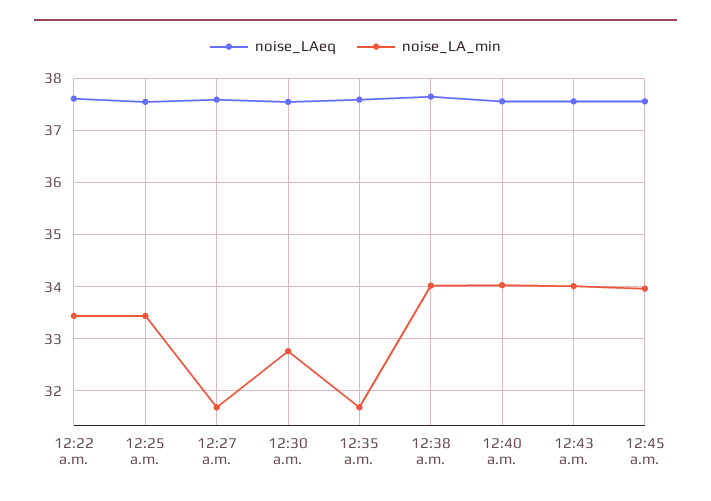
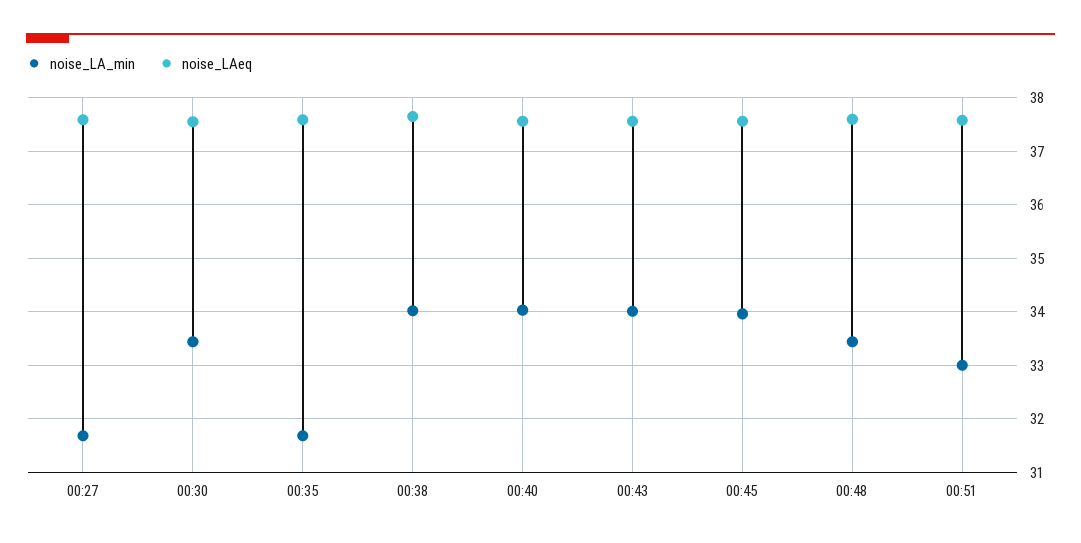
noise_LAeq, 12:22 a.m.: 37.6 -> none
noise_LA_min, 12:22 a.m.: 33.4 -> none
noise_LAeq, 12:25 a.m.: 37.6 -> none
noise_LA_min, 12:25 a.m.: 33.4 -> none
noise_LA_min, 12:30 a.m.: 32.8 -> 33.4
noise_LA_min, 00:48: none -> 33.4
noise_LAeq, 00:48: none -> 37.6
noise_LA_min, 00:51: none -> 33
noise_LAeq, 00:51: none -> 37.6

